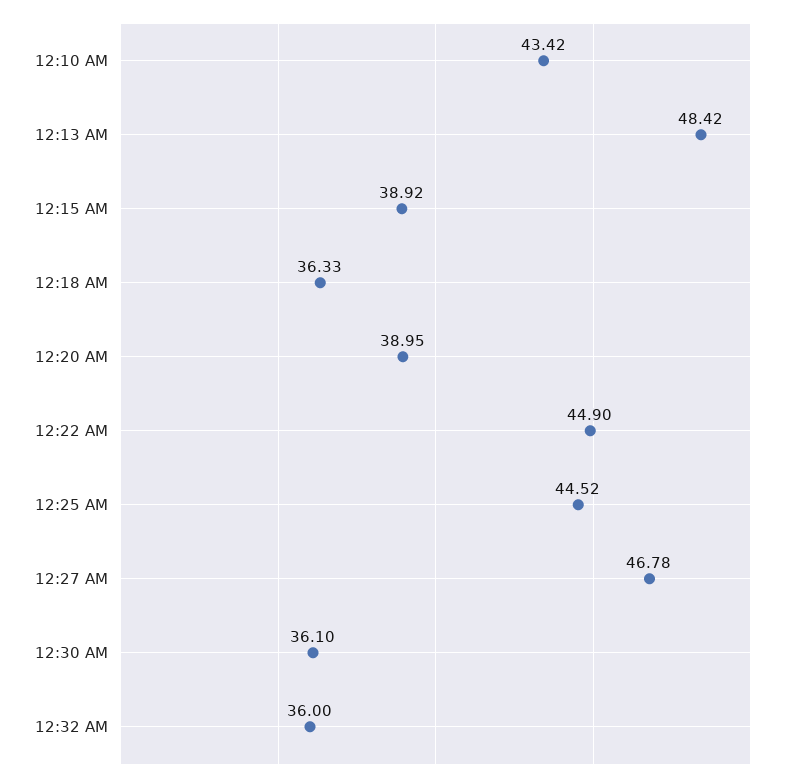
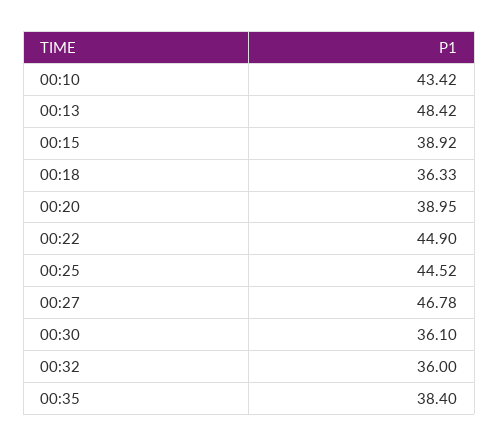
00:35: none -> 38.4

